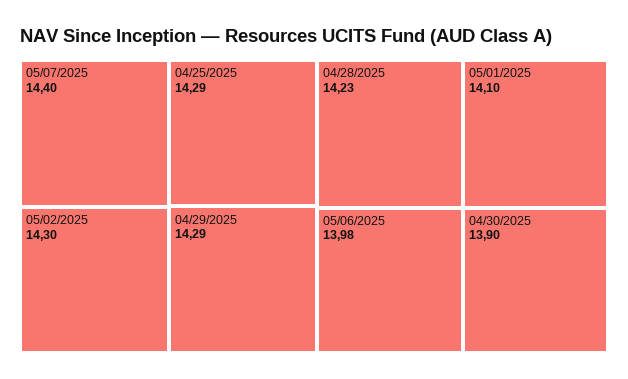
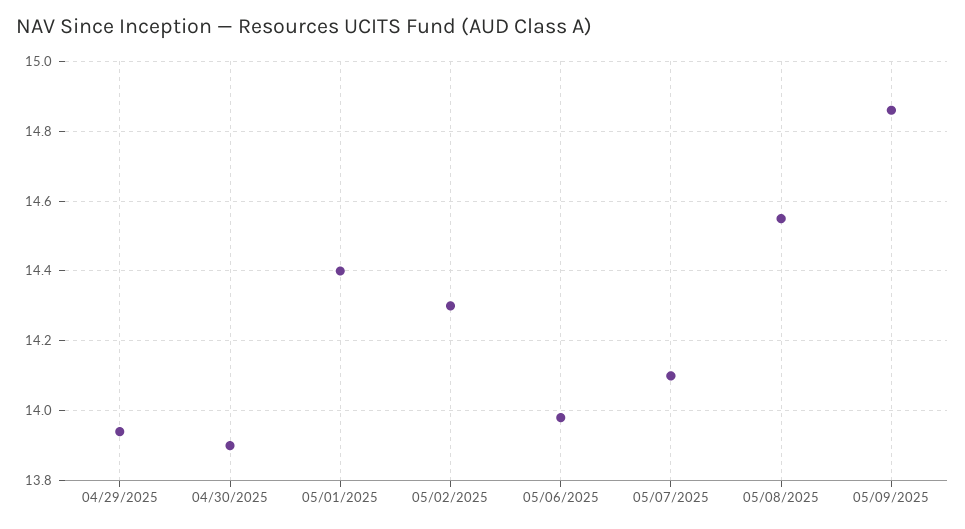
05/07/2025: 14.4 -> 14.1
04/25/2025: 14.29 -> none
04/29/2025: 14.29 -> 13.95
04/28/2025: 14.23 -> none
05/01/2025: 14.1 -> 14.4
05/08/2025: none -> 14.55
05/09/2025: none -> 14.85

